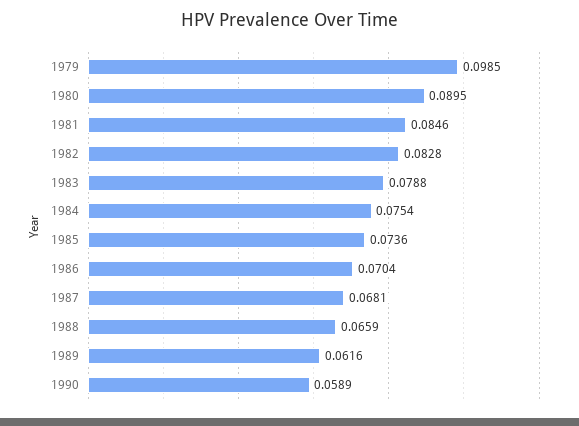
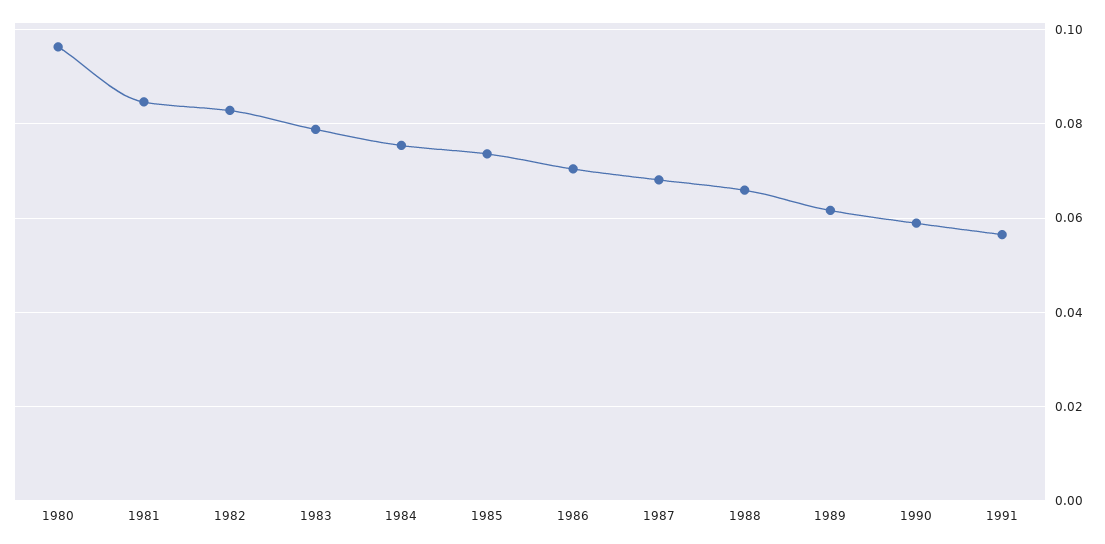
1979: 0.0985 -> none
1980: 0.0895 -> 0.096
1991: none -> 0.056

